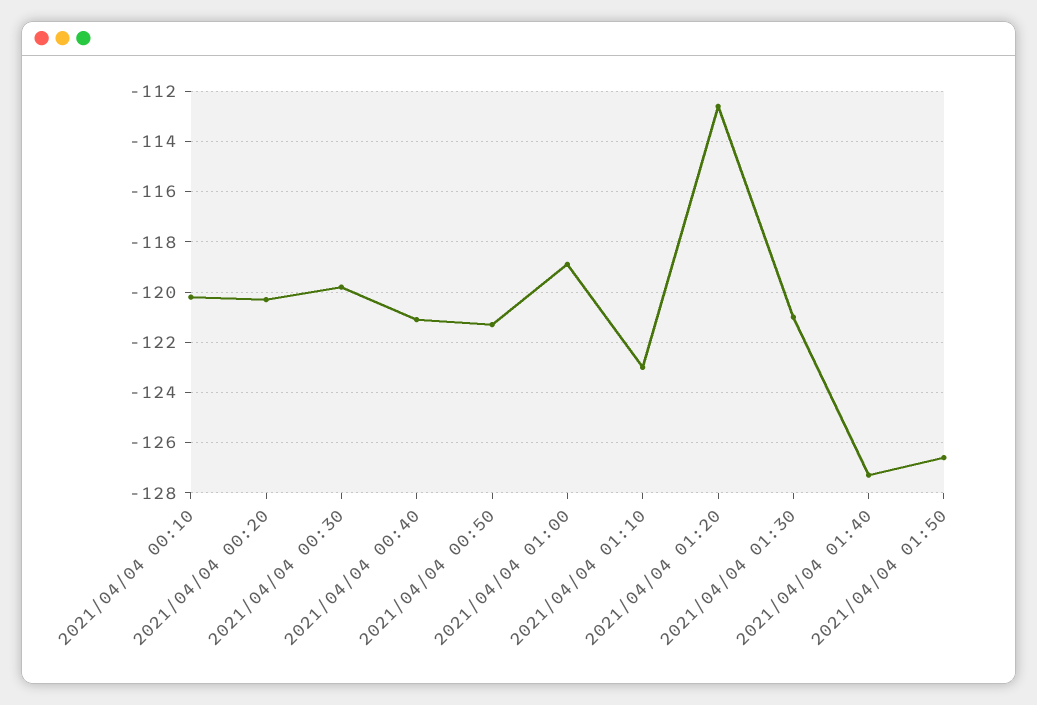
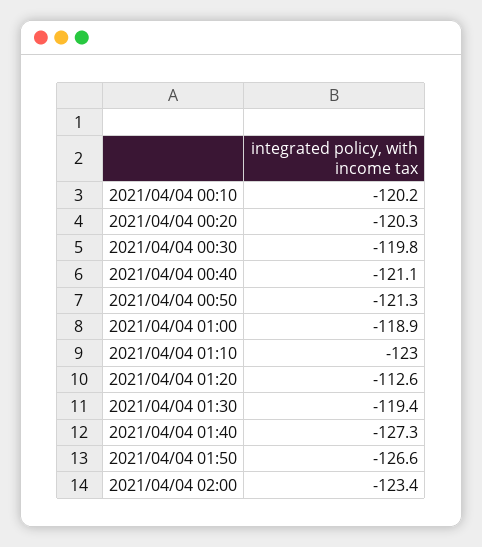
2021/04/04 01:30: -121 -> -119.4
2021/04/04 02:00: none -> -123.4

